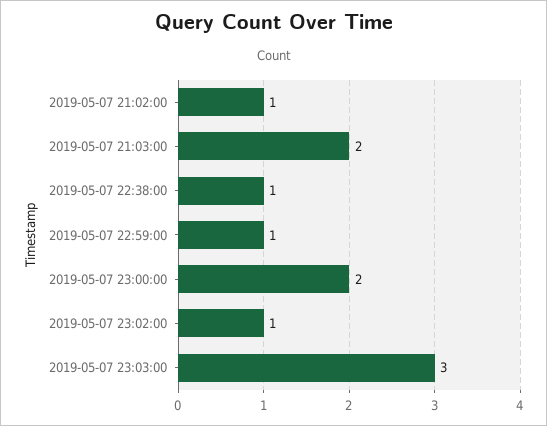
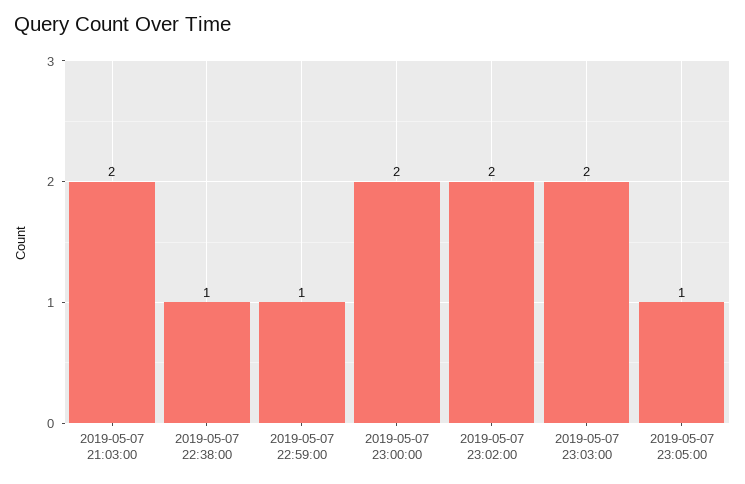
2019-05-07 21:02:00: 1 -> none
2019-05-07 23:02:00: 1 -> 2
2019-05-07 23:03:00: 3 -> 2
2019-05-07 23:05:00: none -> 1

